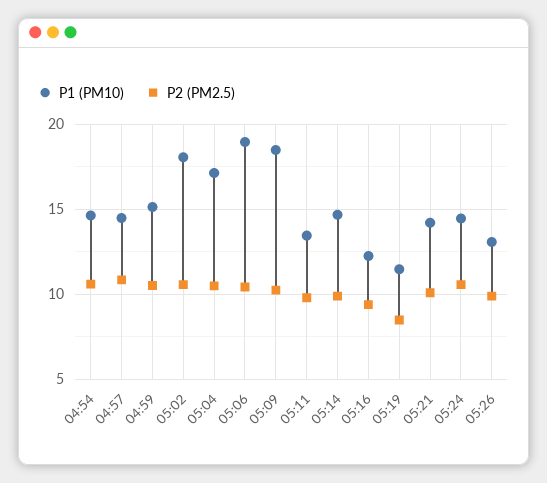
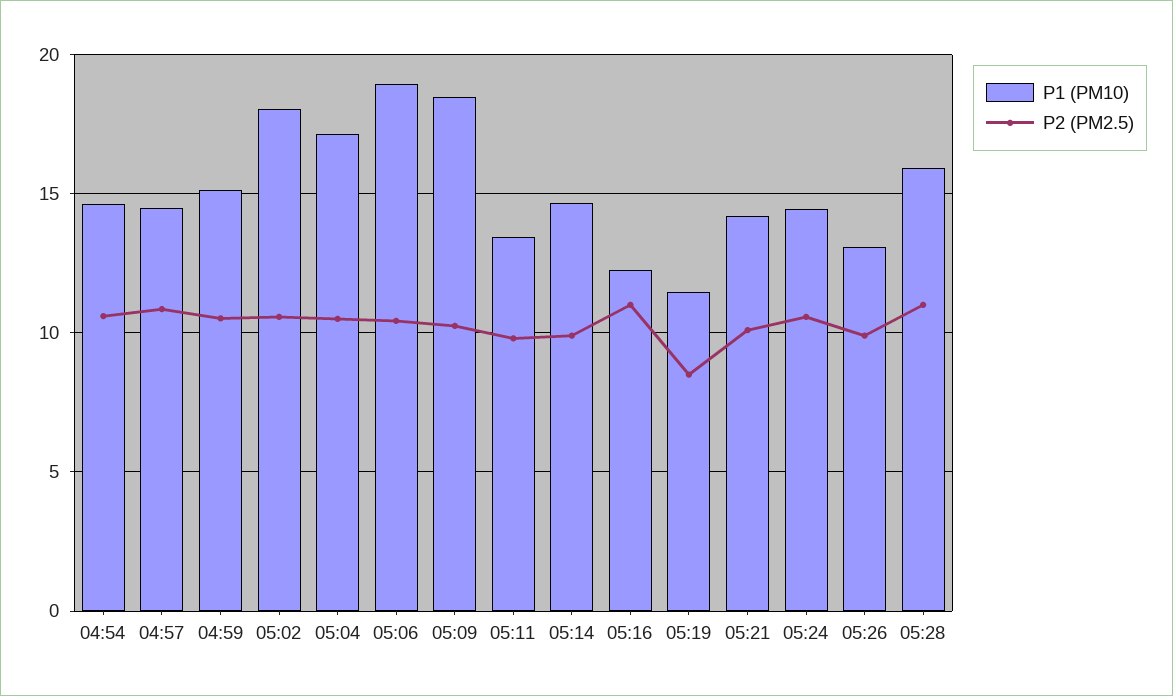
P2 (PM2.5), 05:16: 9.5 -> 11
P1 (PM10), 05:28: none -> 16
P2 (PM2.5), 05:28: none -> 11

